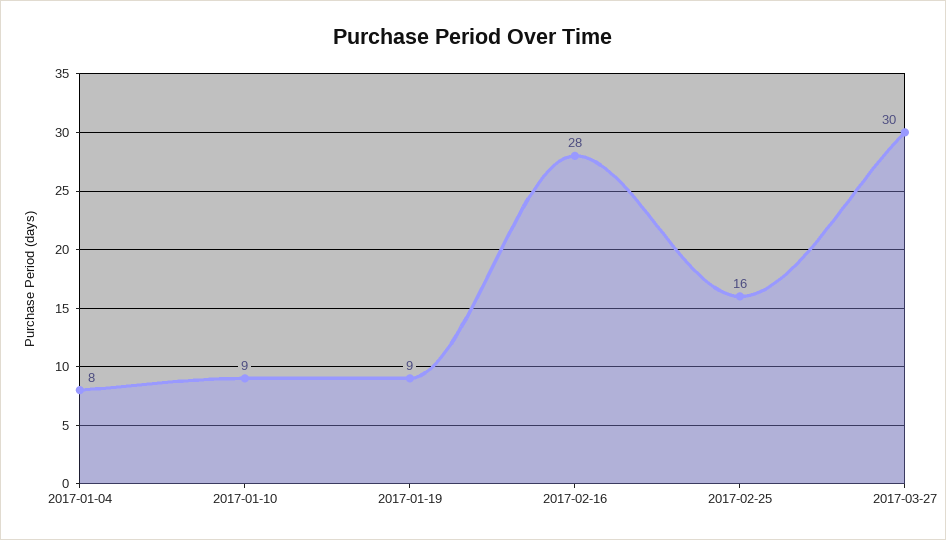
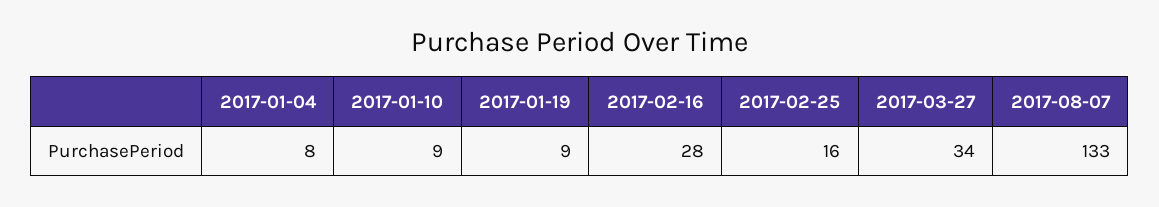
2017-03-27: 30 -> 34
2017-08-07: none -> 133

